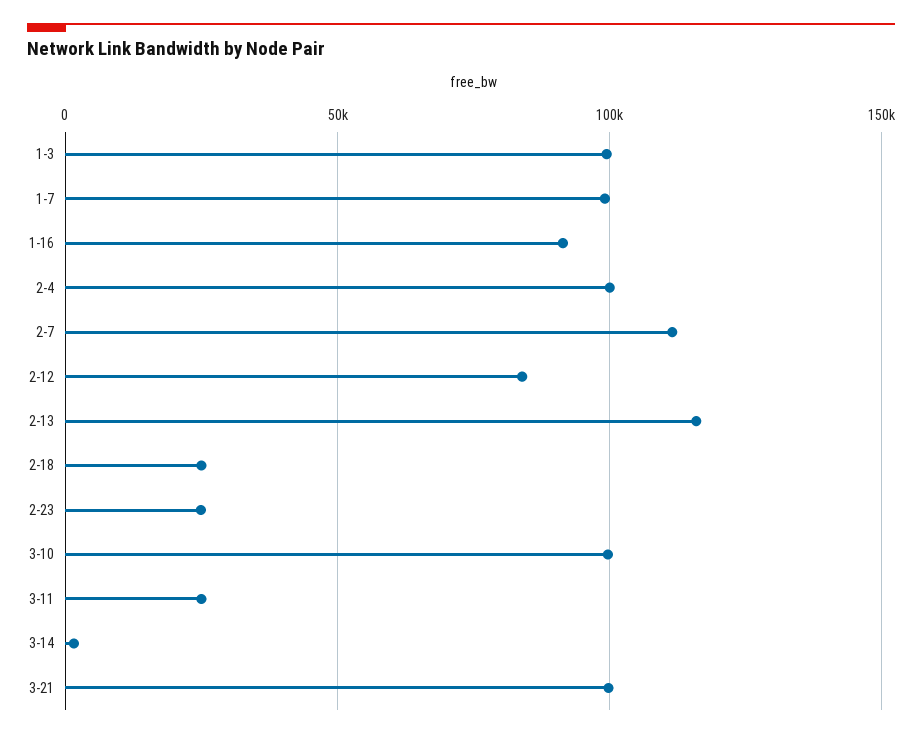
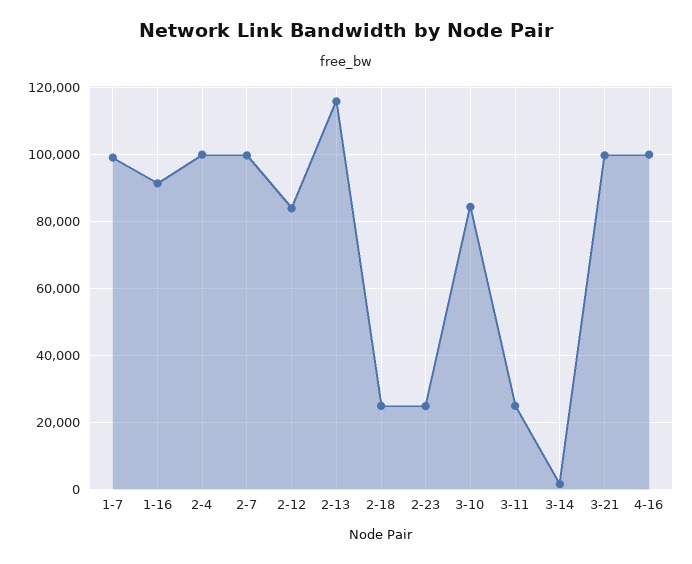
1-3: 100000 -> none
2-7: 110000 -> 100000
3-10: 100000 -> 84000
4-16: none -> 100000

